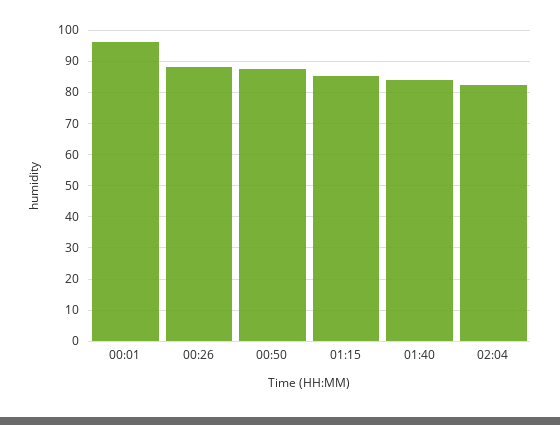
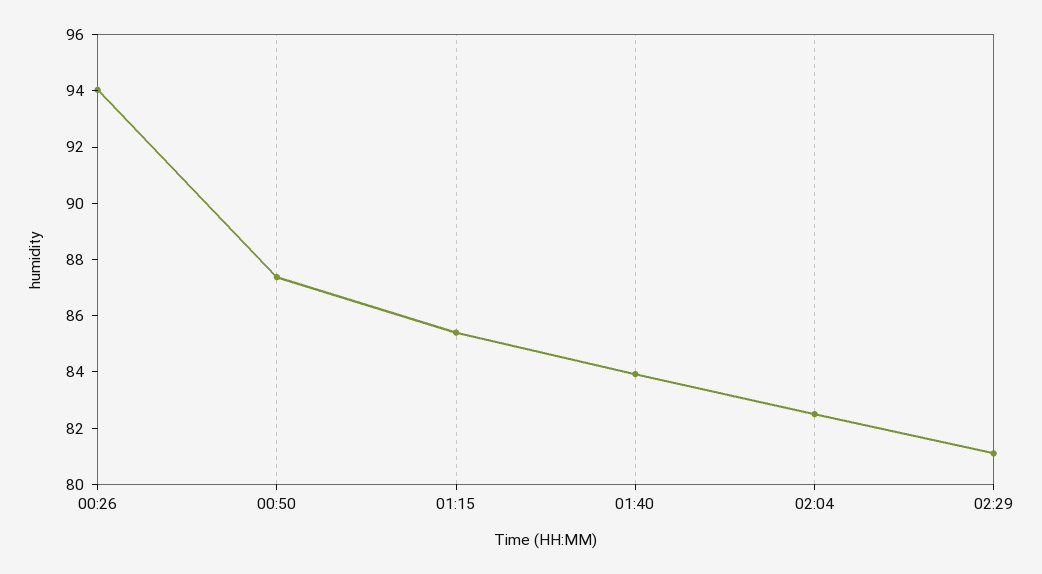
00:01: 96 -> none
00:26: 88 -> 94
02:29: none -> 81

